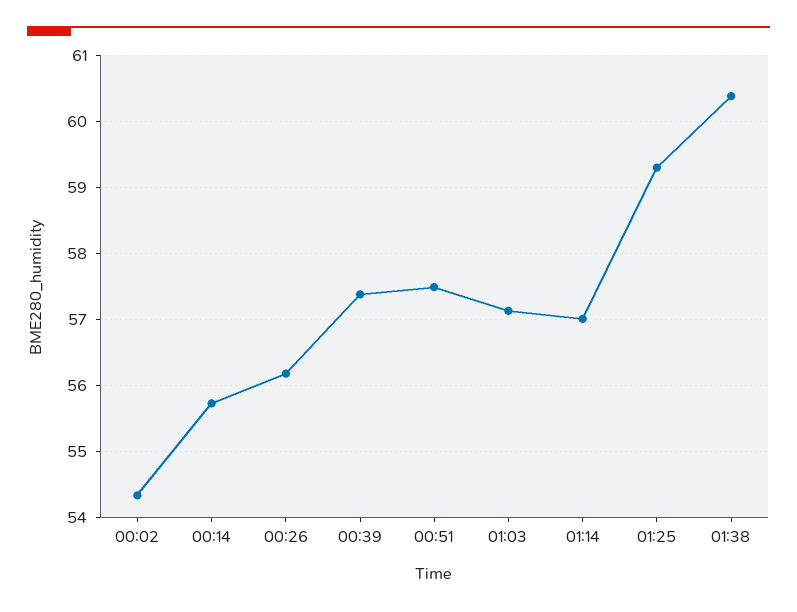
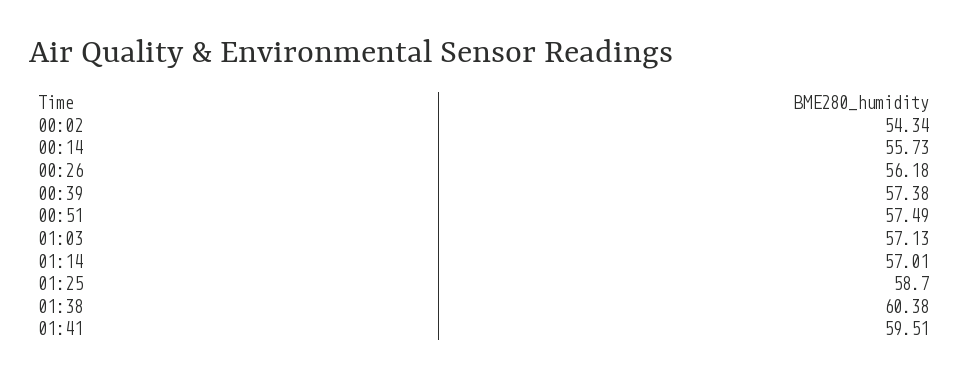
01:25: 59.3 -> 58.7
01:41: none -> 59.51

